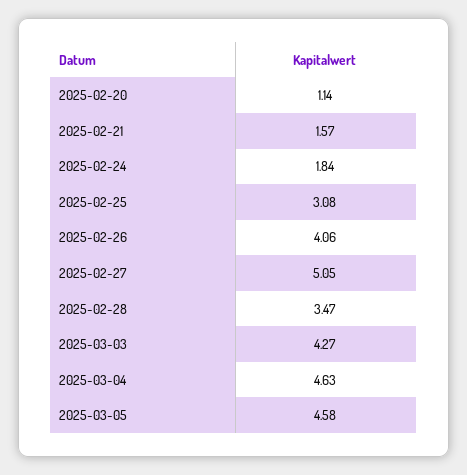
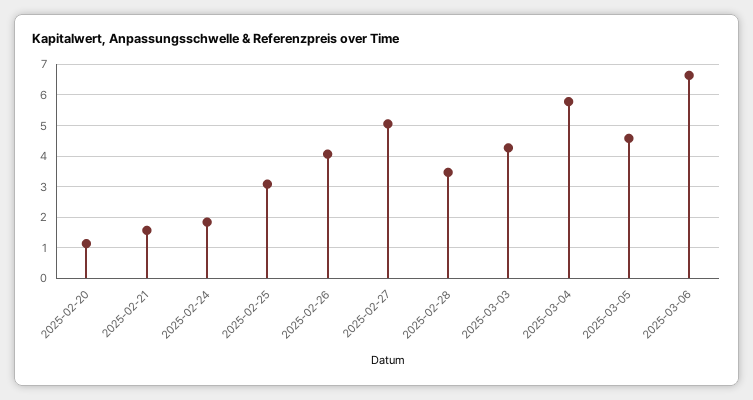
2025-03-04: 4.63 -> 5.8
2025-03-06: none -> 6.6

